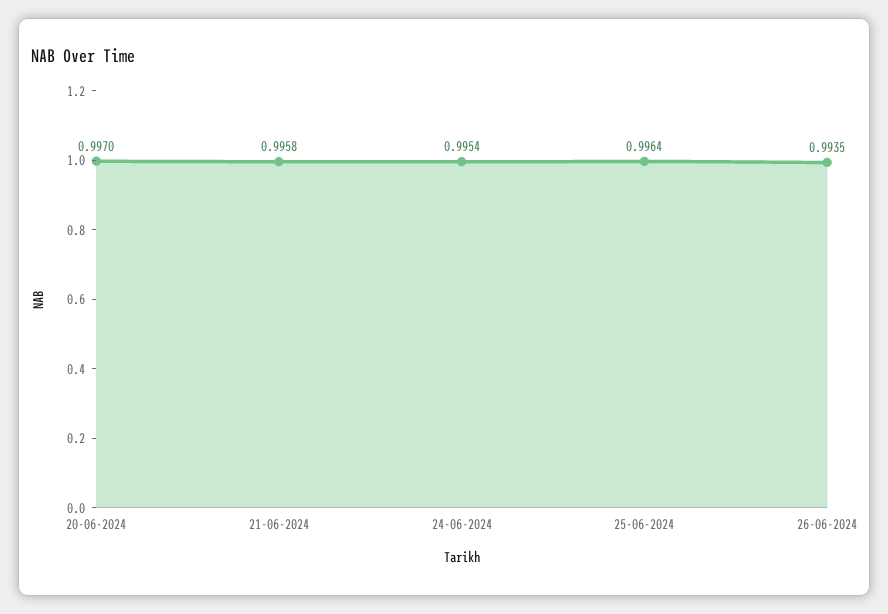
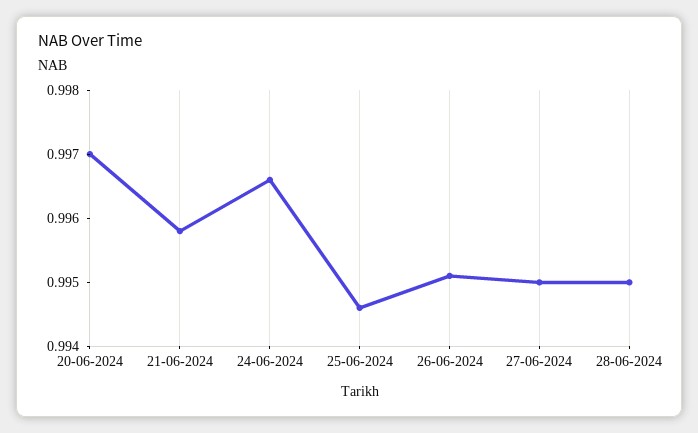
24-06-2024: 0.9954 -> 0.9965
25-06-2024: 0.9964 -> 0.9945
26-06-2024: 0.9935 -> 0.995
27-06-2024: none -> 0.995
28-06-2024: none -> 0.995

